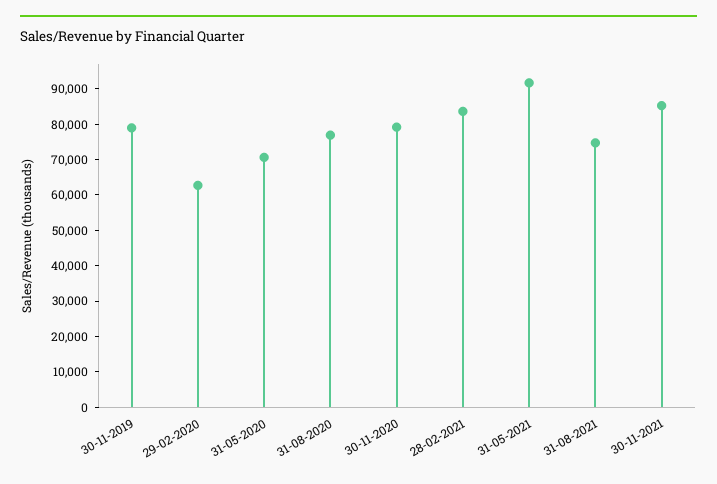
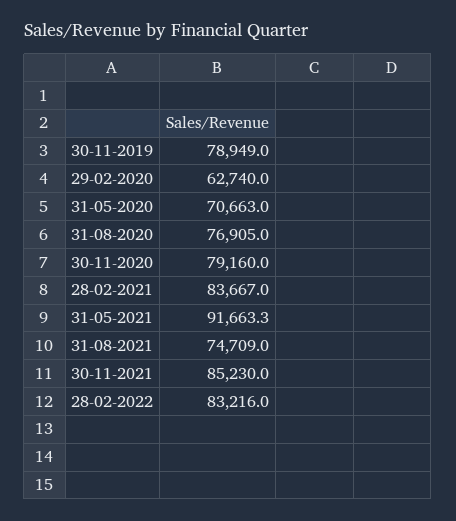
28-02-2022: none -> 83216

